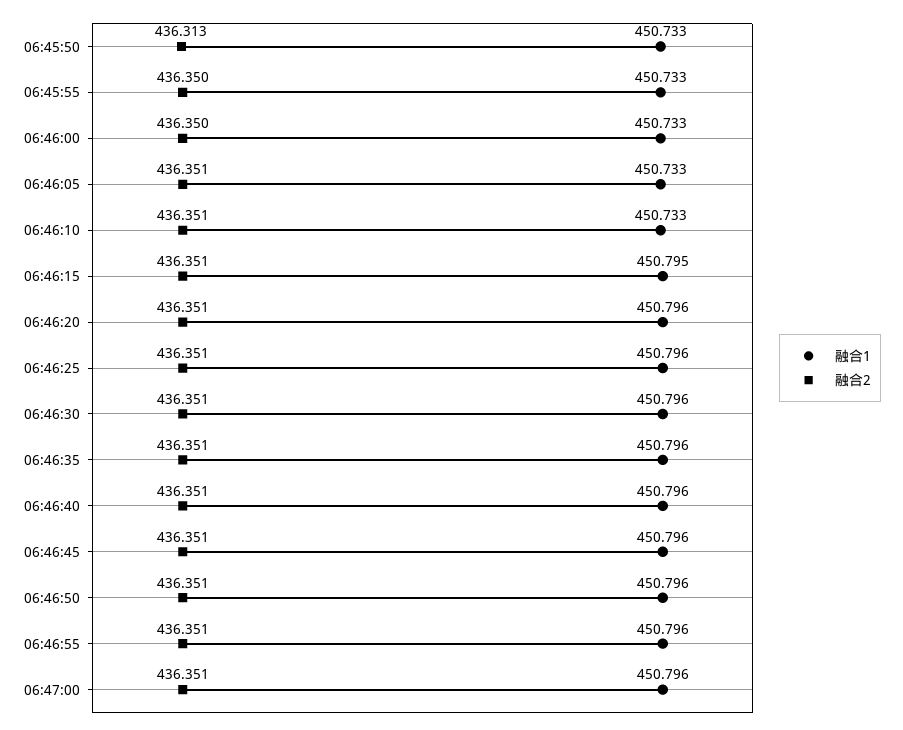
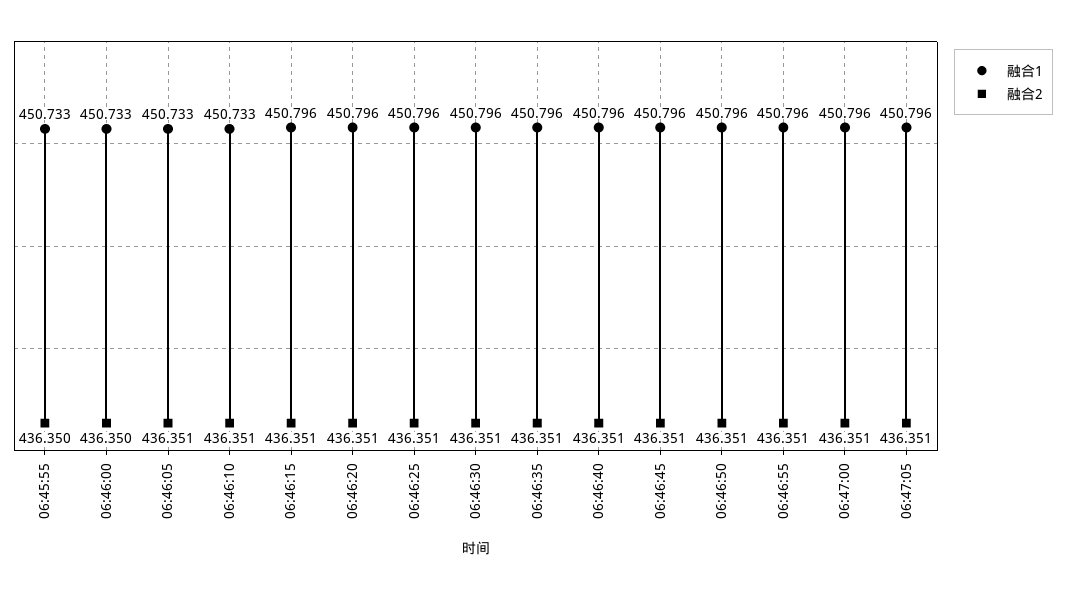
融合1, 06:45:50: 450.733 -> none
融合2, 06:45:50: 436.313 -> none
融合1, 06:46:15: 450.795 -> 450.796
融合1, 06:47:05: none -> 450.796
融合2, 06:47:05: none -> 436.351

